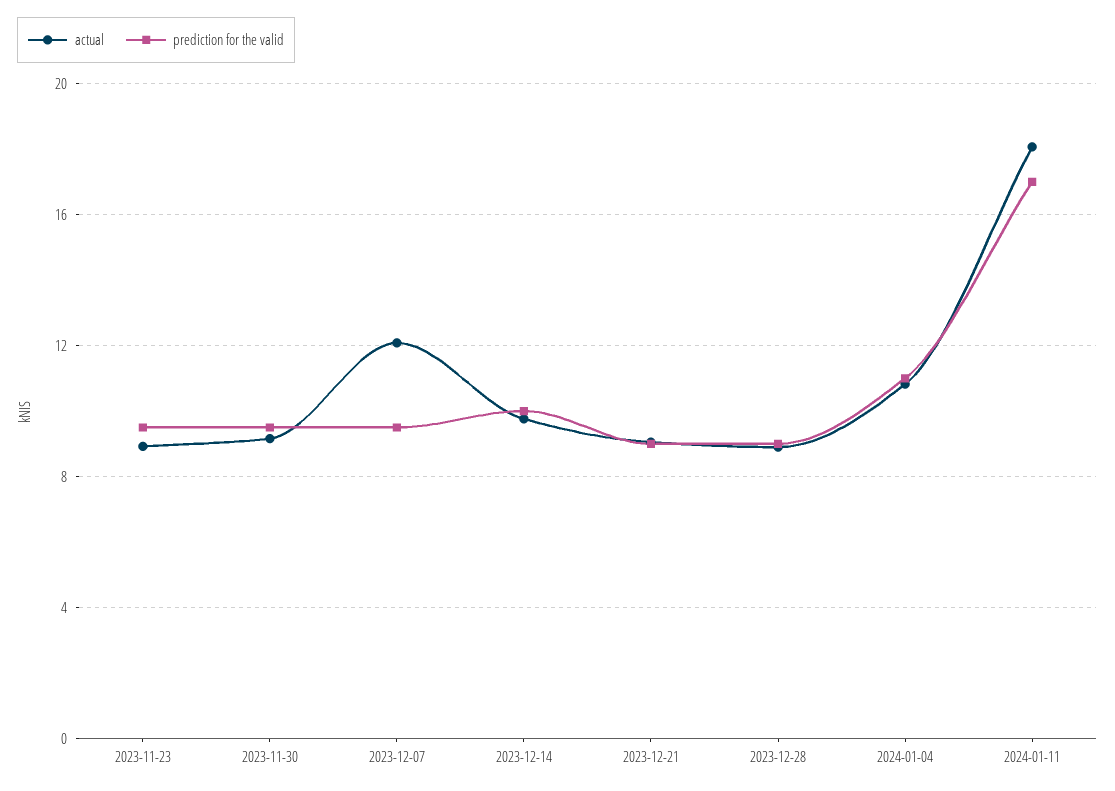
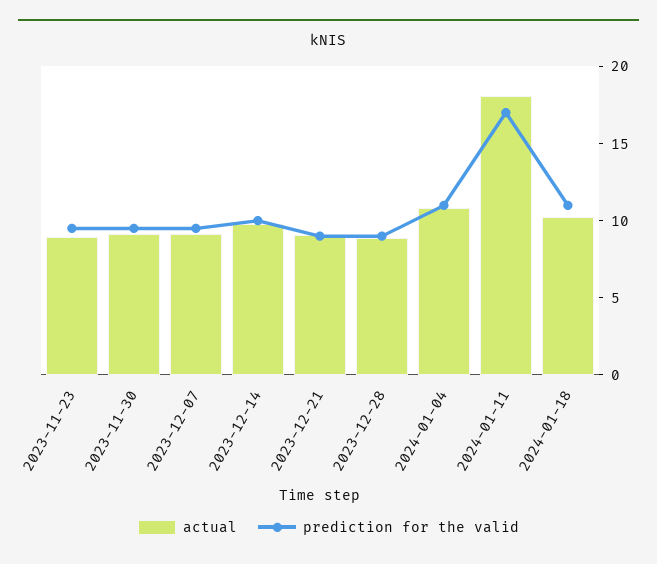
actual, 2023-12-07: 12 -> 9
actual, 2024-01-18: none -> 10
prediction for the valid, 2024-01-18: none -> 11

